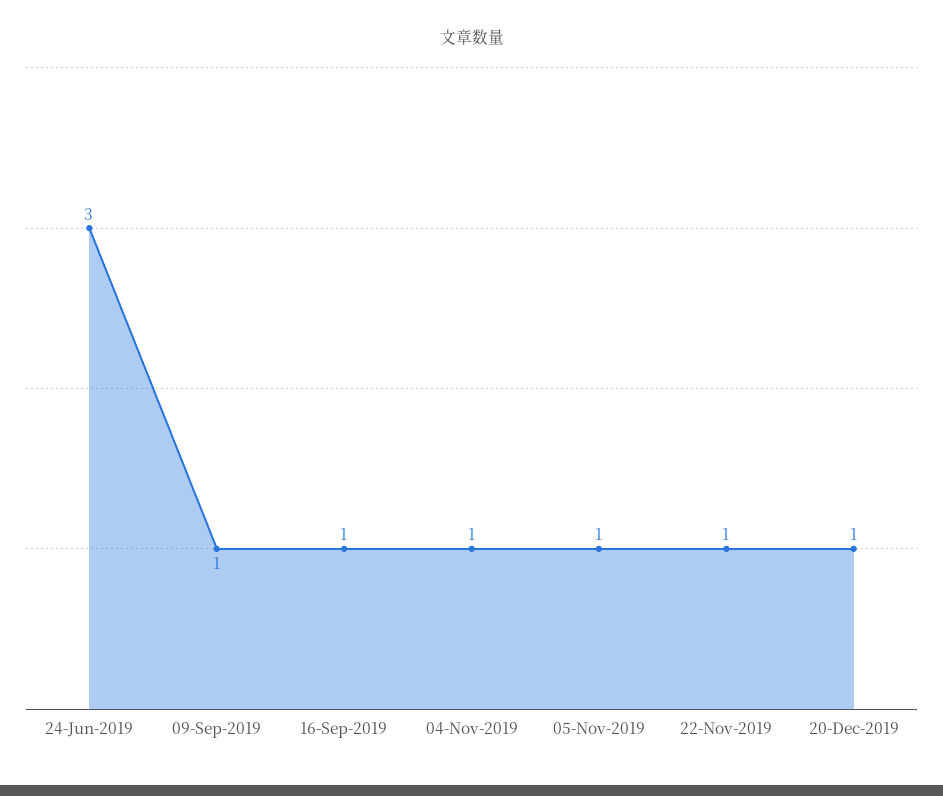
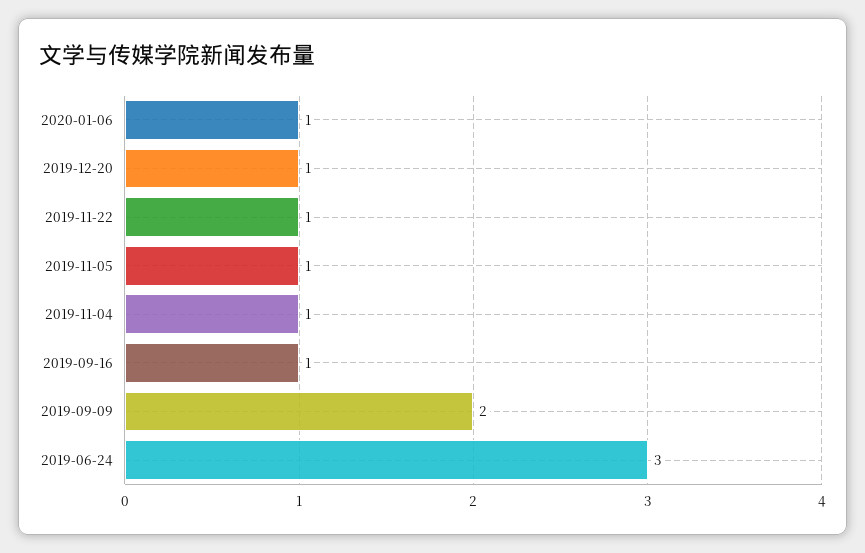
09-Sep-2019: 1 -> 2
2020-01-06: none -> 1

